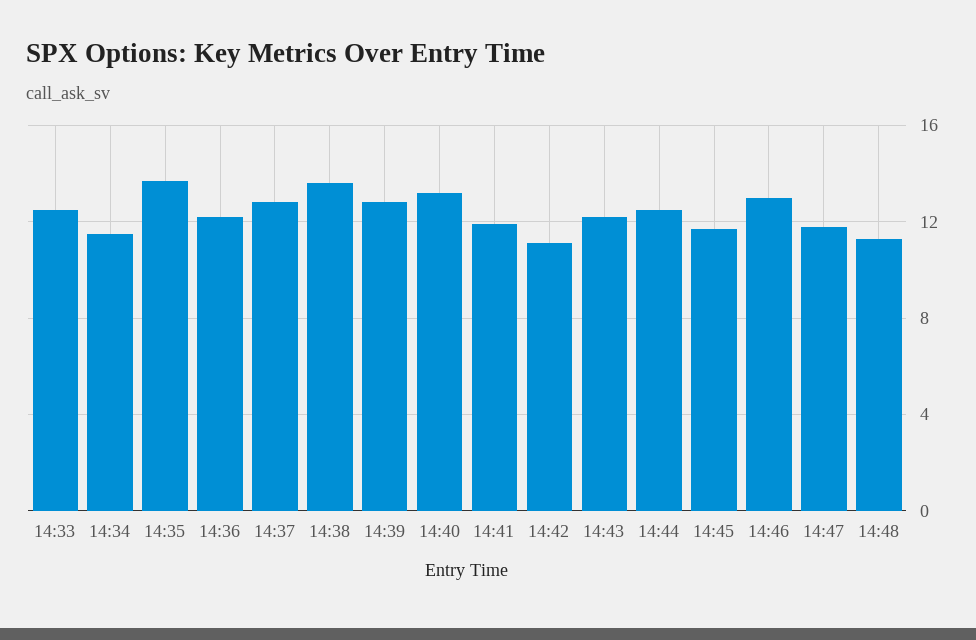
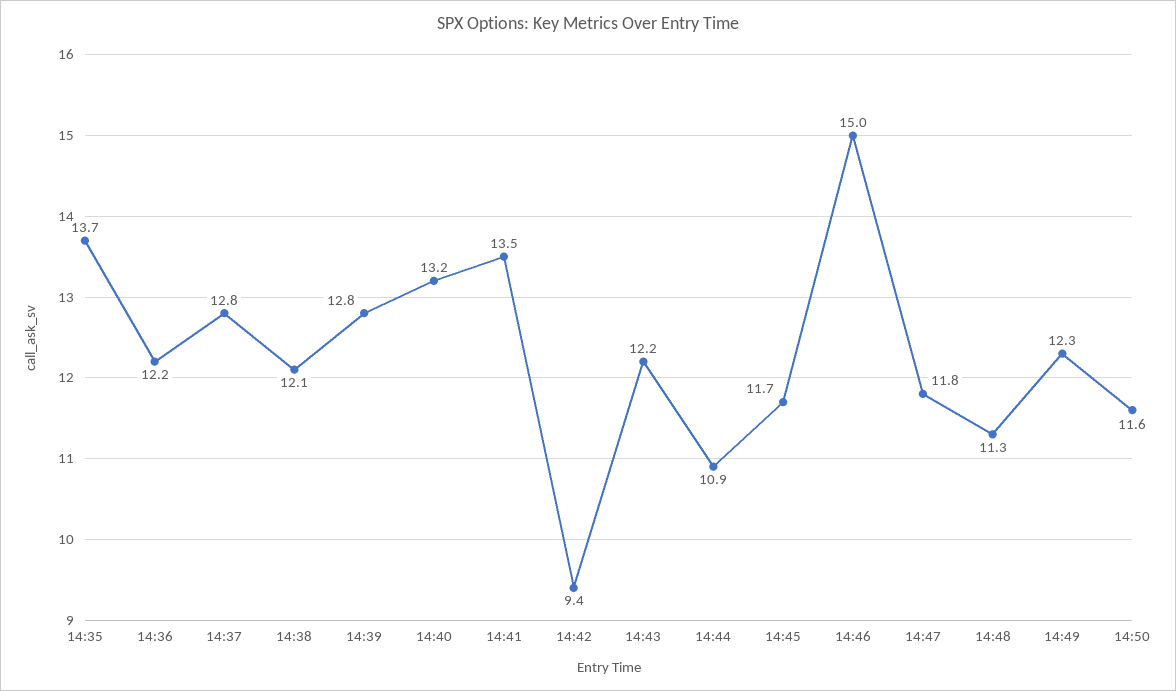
14:33: 12.5 -> none
14:34: 11.5 -> none
14:38: 13.5 -> 12.1
14:41: 12 -> 13.5
14:42: 11 -> 9.4
14:44: 12.5 -> 10.9
14:46: 13 -> 15
14:49: none -> 12.3
14:50: none -> 11.6

